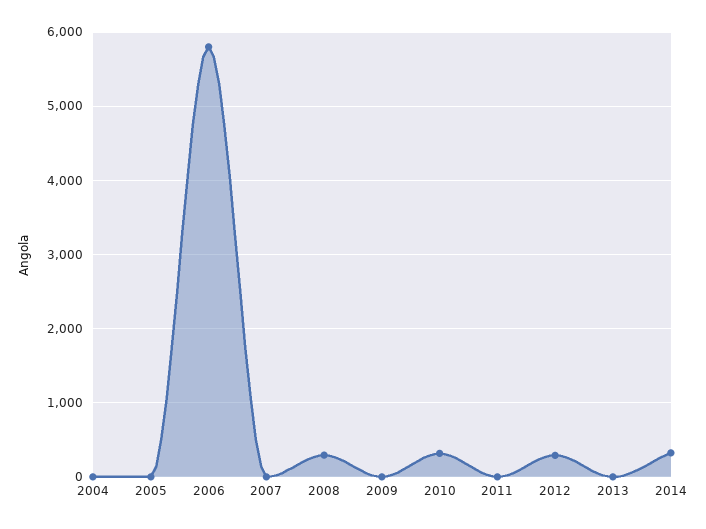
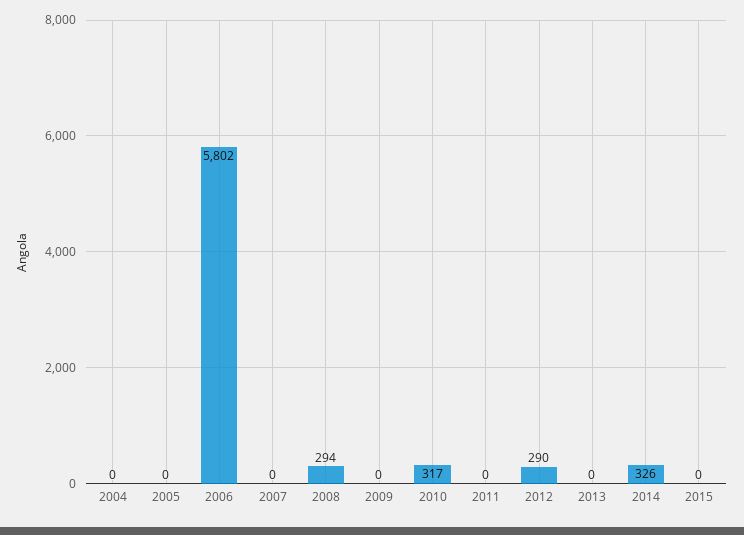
2015: none -> 0

